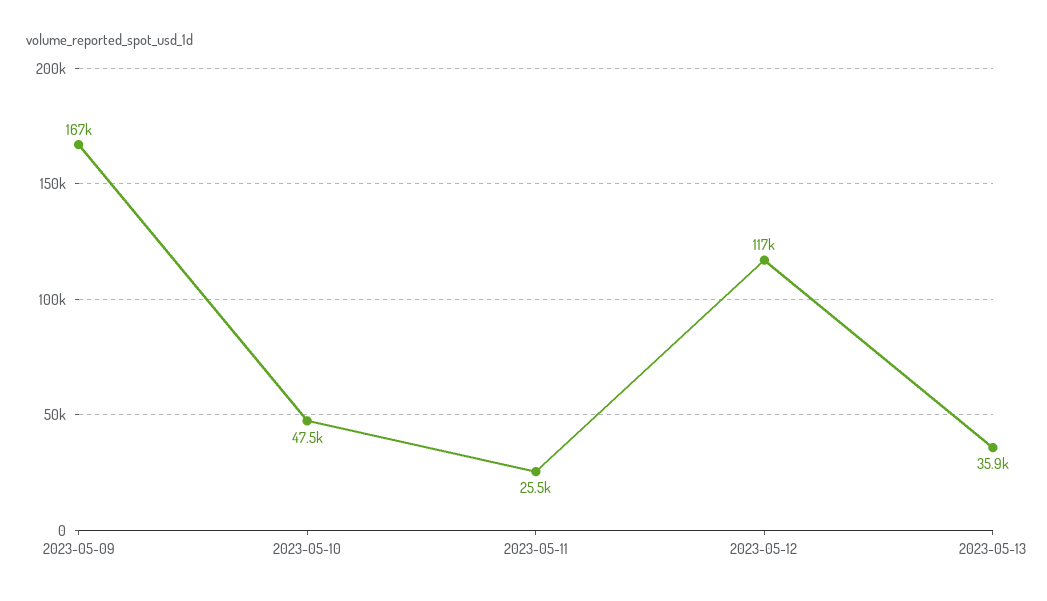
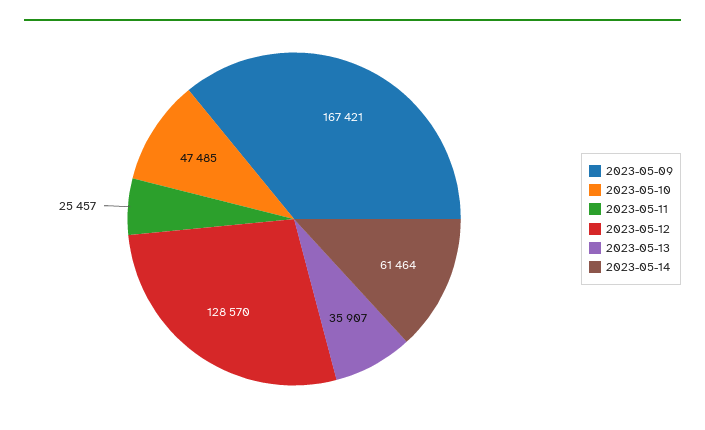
2023-05-12: 117000 -> 128570
2023-05-14: none -> 61464

